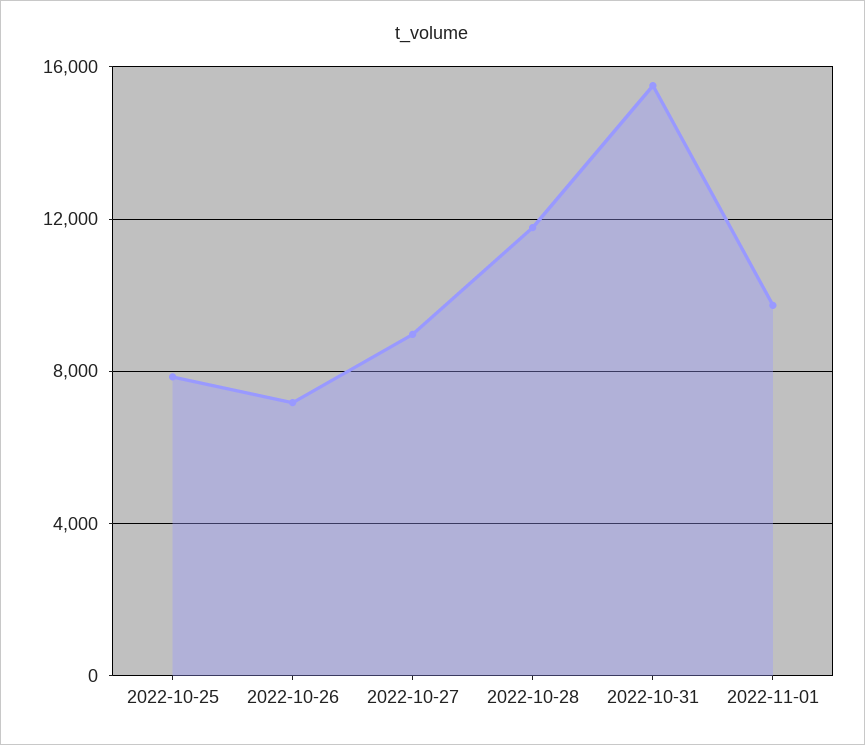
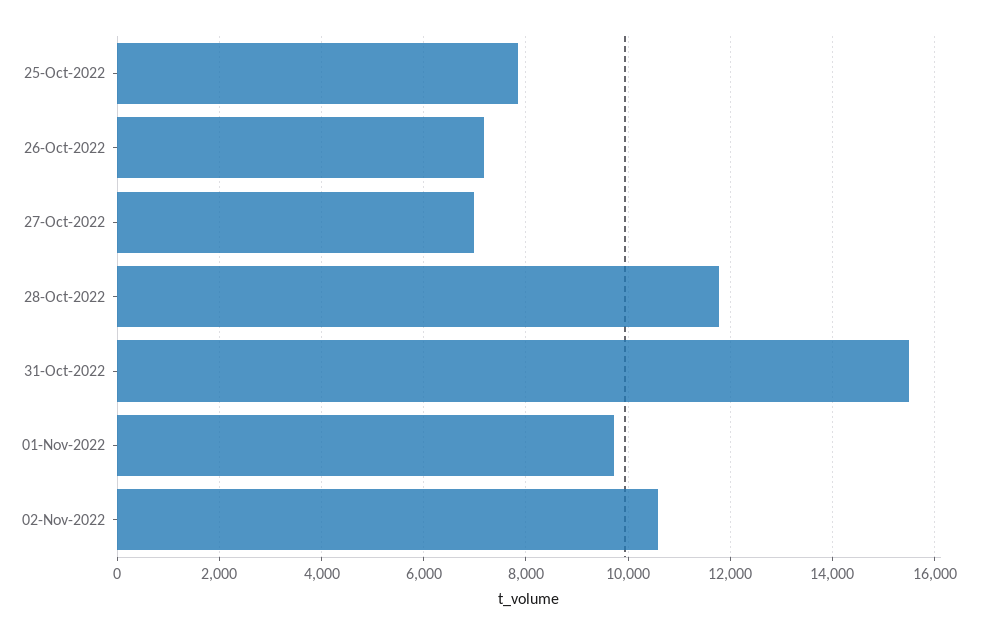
2022-10-27: 9000 -> 7000
02-Nov-2022: none -> 10600

